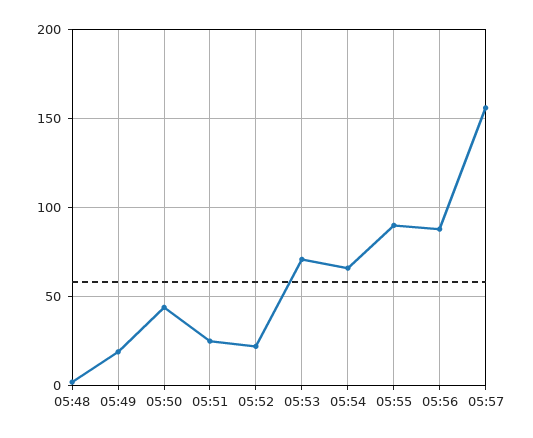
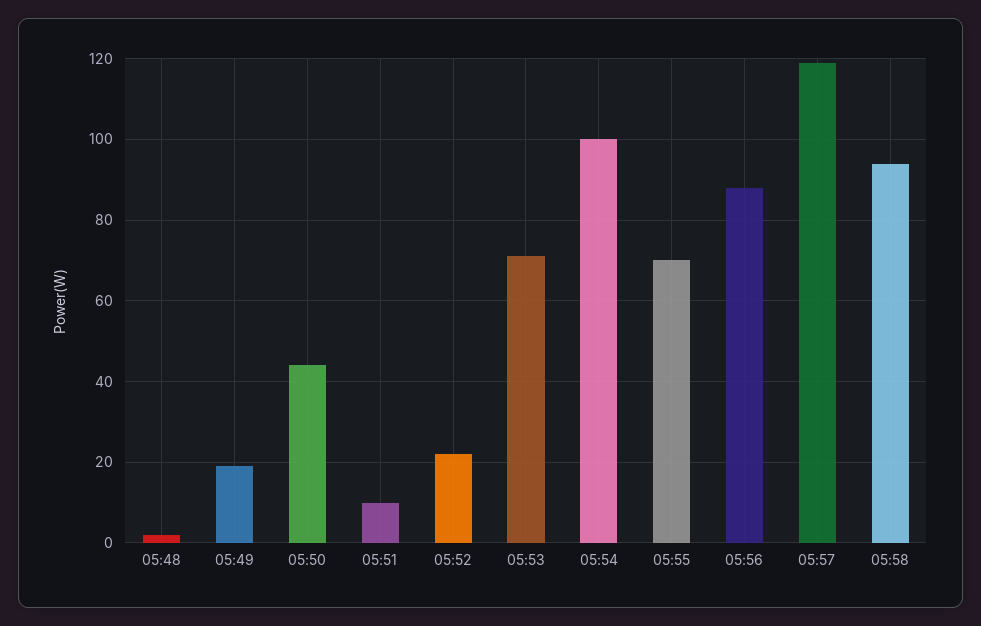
05:51: 25 -> 10
05:54: 65 -> 100
05:55: 90 -> 70
05:57: 155 -> 120
05:58: none -> 95

